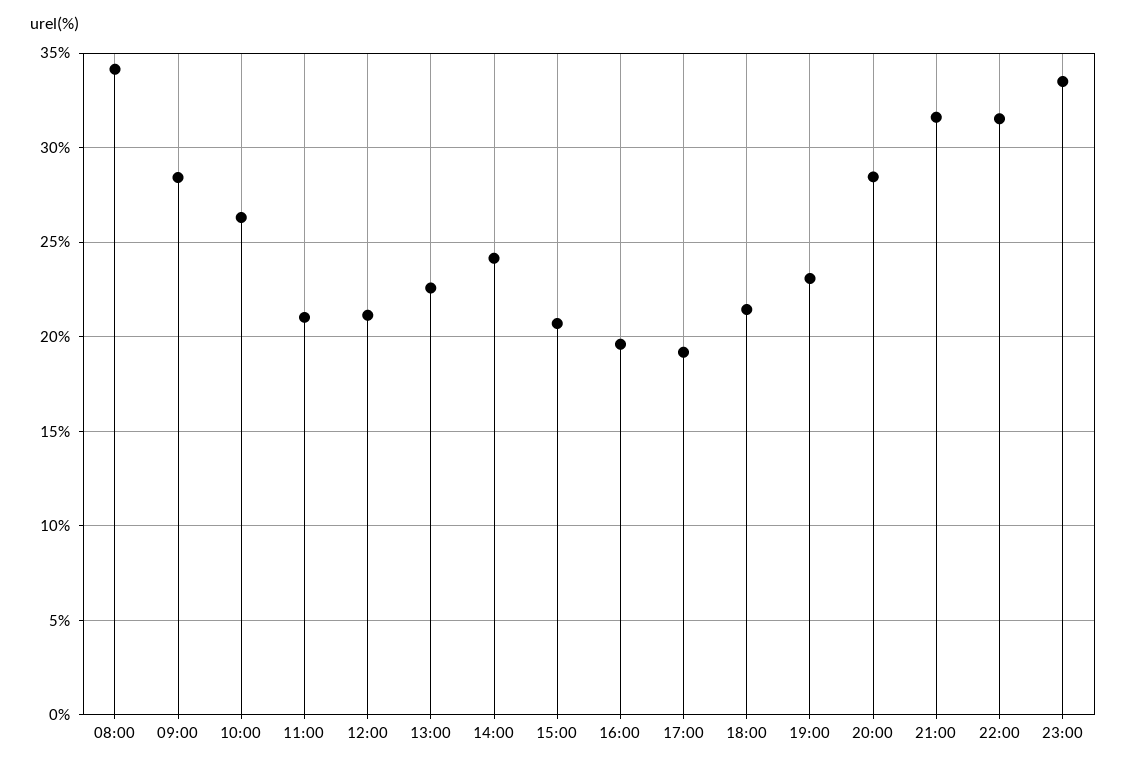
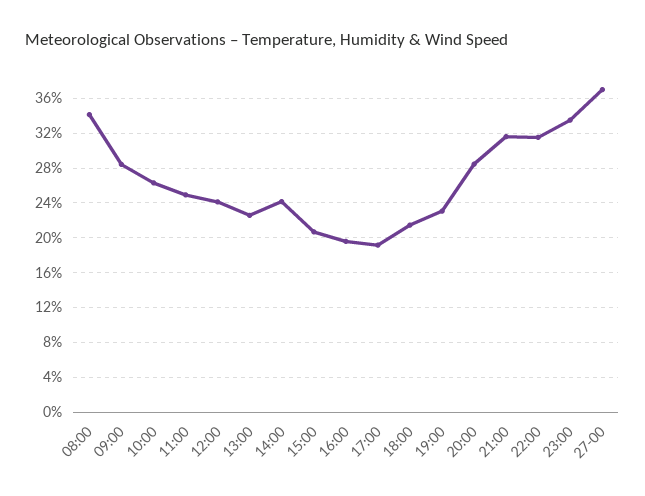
11:00: 21 -> 25
12:00: 21 -> 24
27-00: none -> 37

